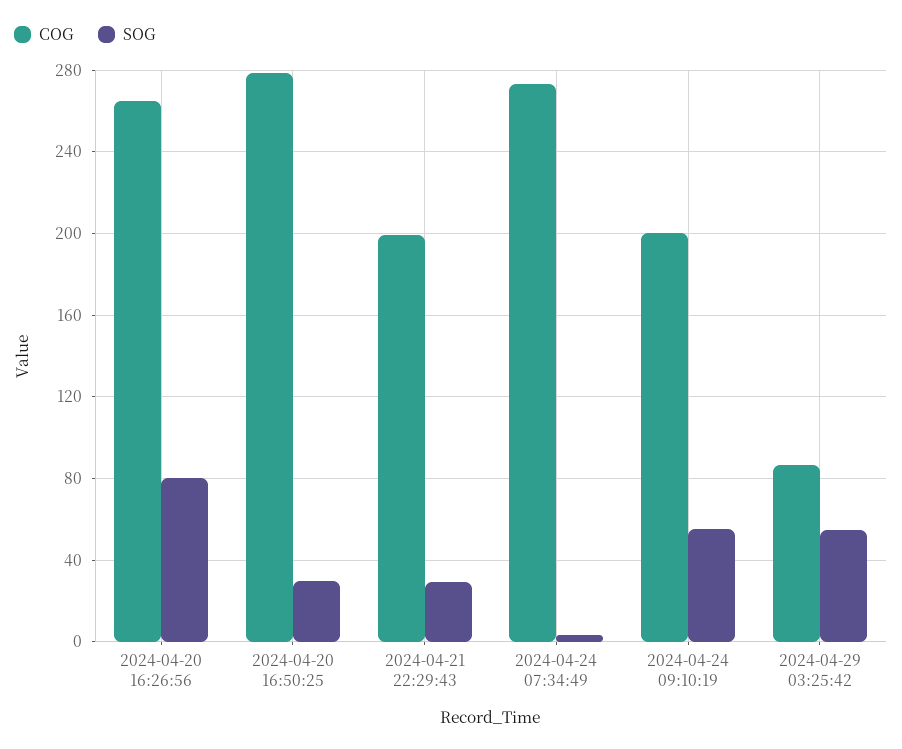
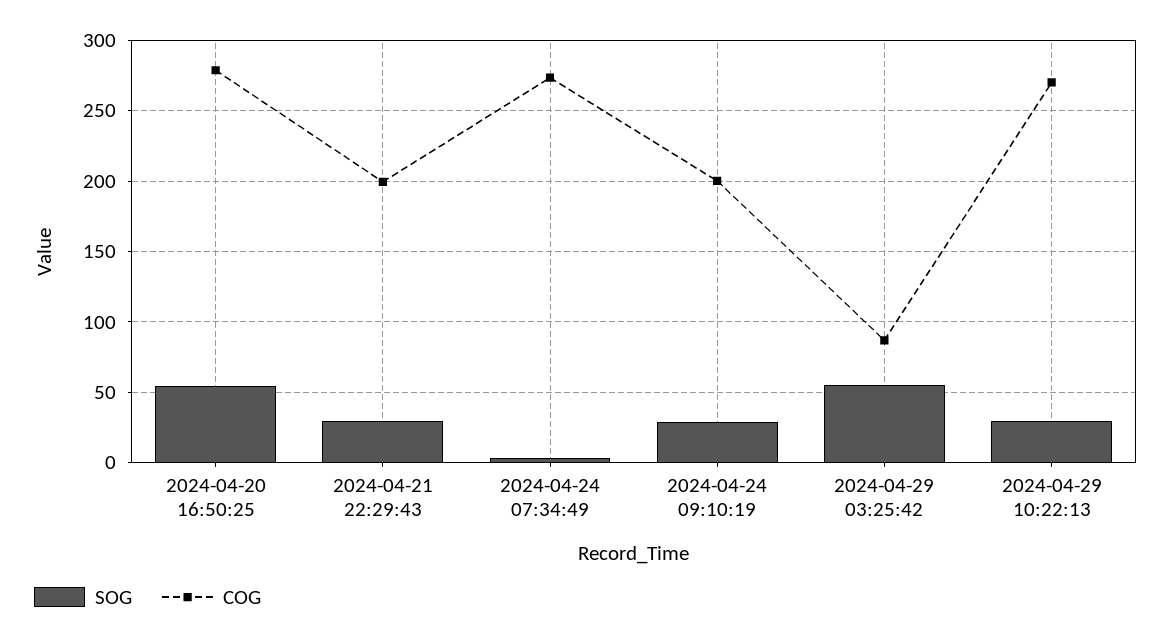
COG, 2024-04-20 16:26:56: 265 -> none
SOG, 2024-04-20 16:26:56: 80 -> none
SOG, 2024-04-20 16:50:25: 30 -> 55
SOG, 2024-04-24 09:10:19: 55 -> 30
SOG, 2024-04-29 10:22:13: none -> 30
COG, 2024-04-29 10:22:13: none -> 270

